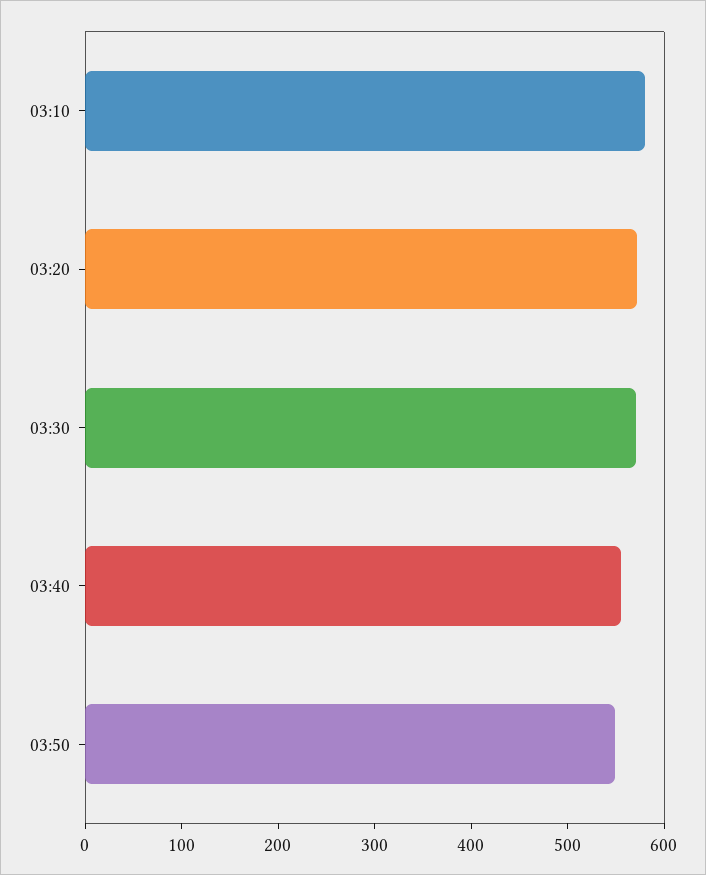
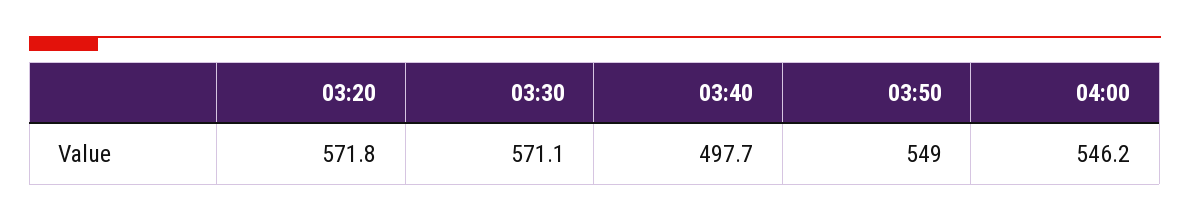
03:10: 580 -> none
03:40: 560 -> 497.7
04:00: none -> 546.2

